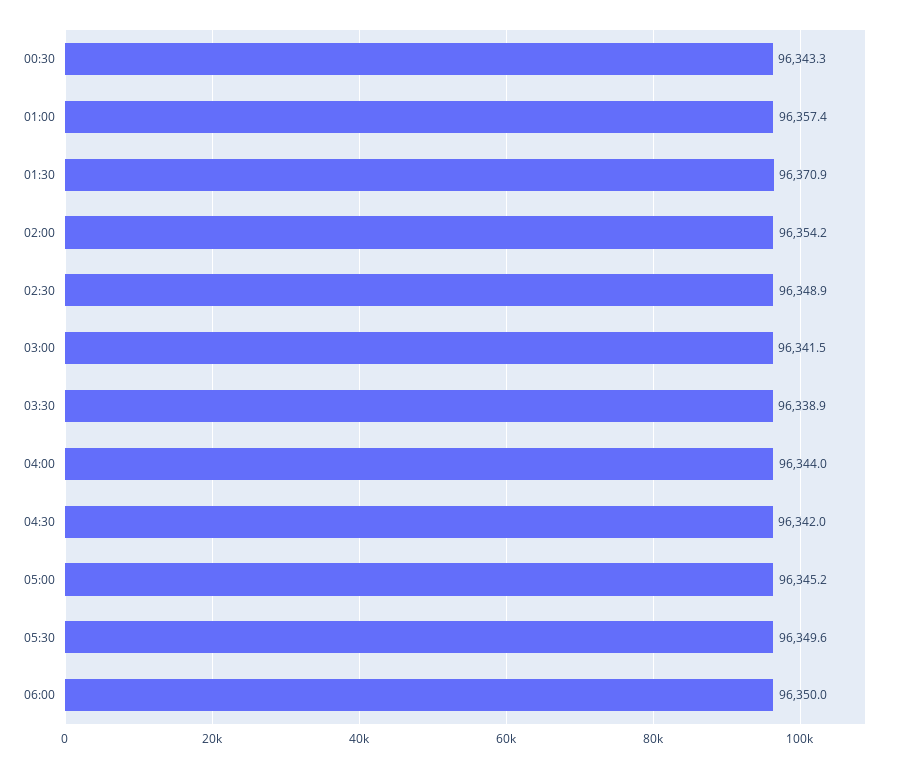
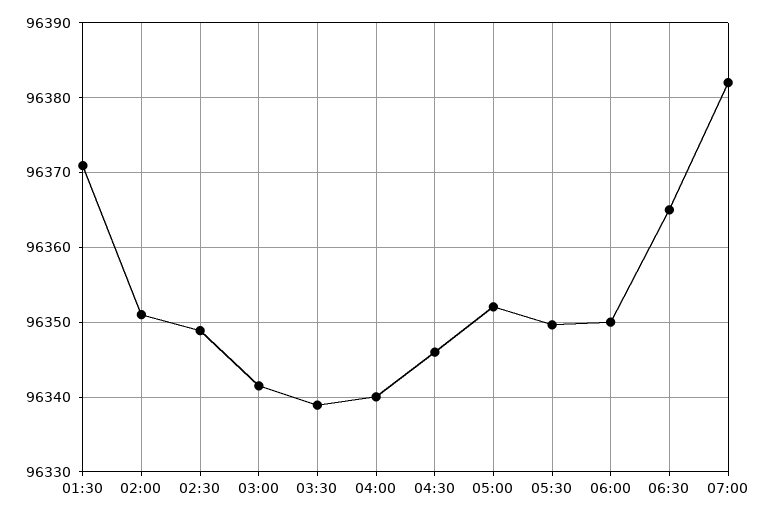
00:30: 96343.3 -> none
01:00: 96357.4 -> none
02:00: 96354.2 -> 96351
04:00: 96344 -> 96340
04:30: 96342 -> 96346
05:00: 96345.2 -> 96352
06:30: none -> 96365
07:00: none -> 96382

